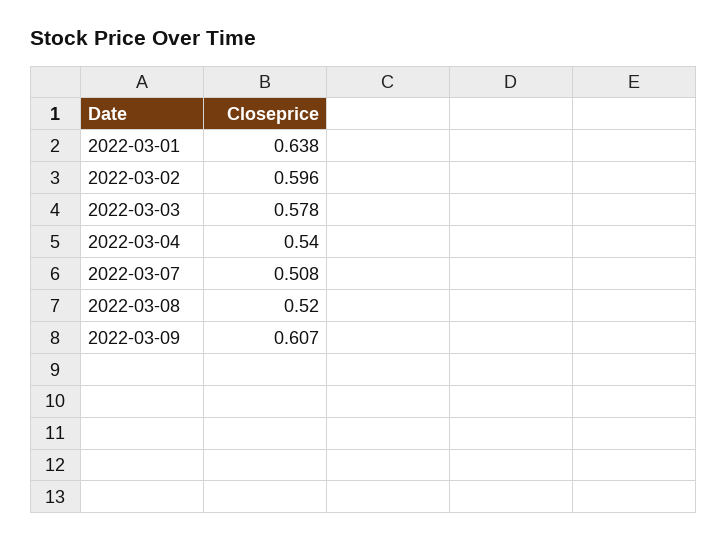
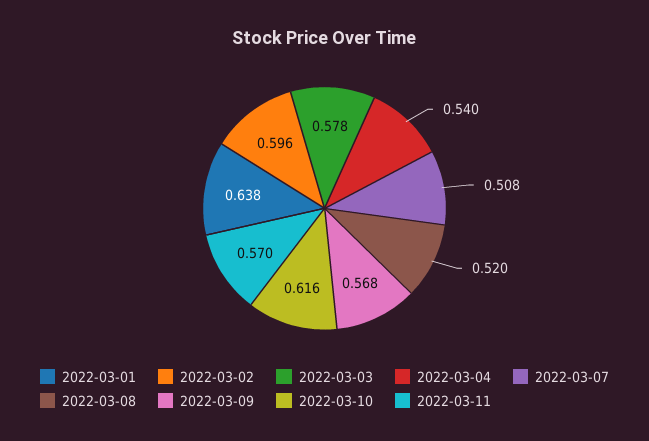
2022-03-09: 0.607 -> 0.568
2022-03-10: none -> 0.616
2022-03-11: none -> 0.57

